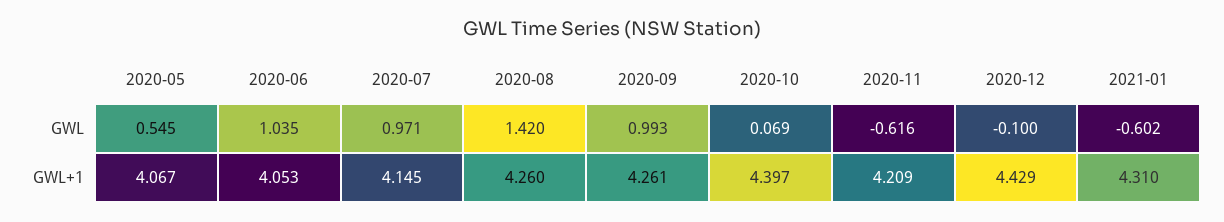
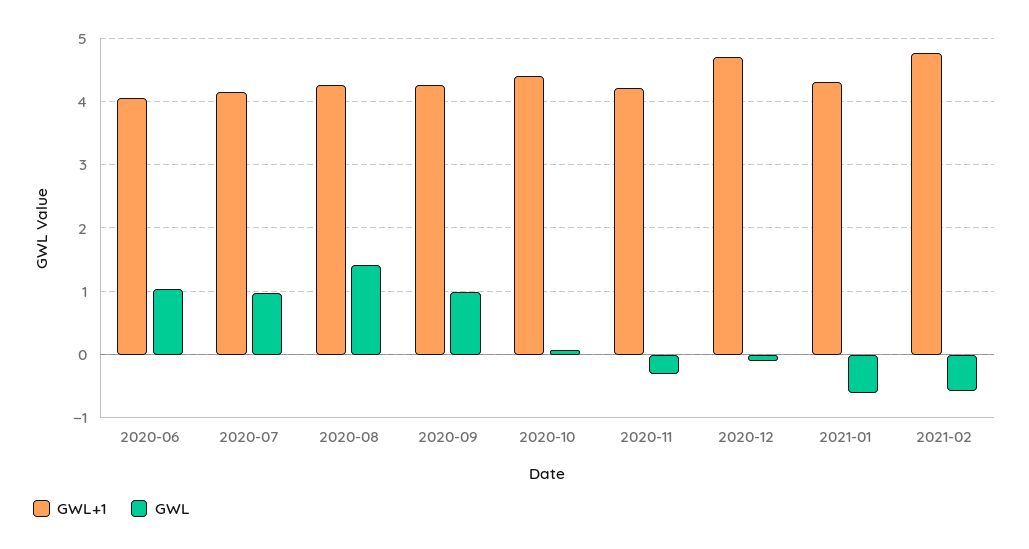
GWL, 2020-05: 0.545 -> none
GWL, 2020-11: -0.616 -> -0.3
GWL+1, 2020-05: 4.067 -> none
GWL+1, 2020-12: 4.429 -> 4.7
GWL+1, 2021-02: none -> 4.8
GWL, 2021-02: none -> -0.6

